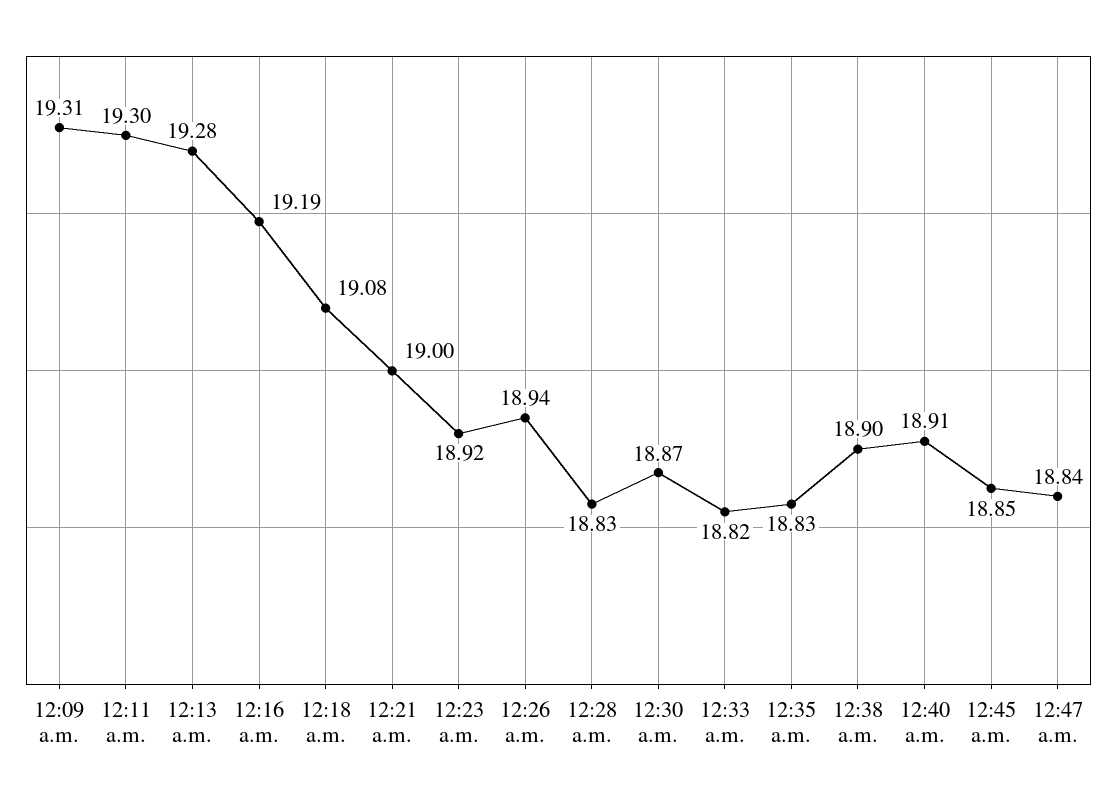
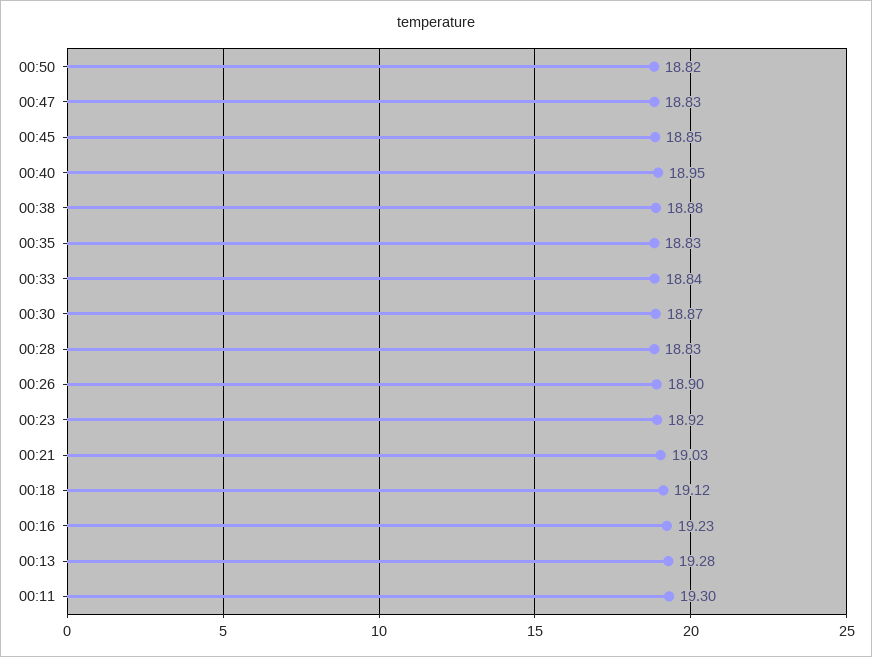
12:09 a.m.: 19.31 -> none
12:16 a.m.: 19.19 -> 19.23
12:18 a.m.: 19.08 -> 19.12
12:21 a.m.: 19 -> 19.03
12:26 a.m.: 18.94 -> 18.9
12:33 a.m.: 18.82 -> 18.84
12:38 a.m.: 18.9 -> 18.88
12:40 a.m.: 18.91 -> 18.95
12:47 a.m.: 18.84 -> 18.83
00:50: none -> 18.82

